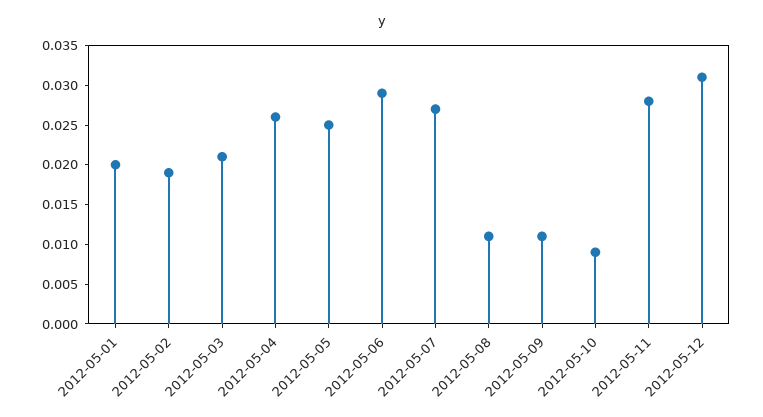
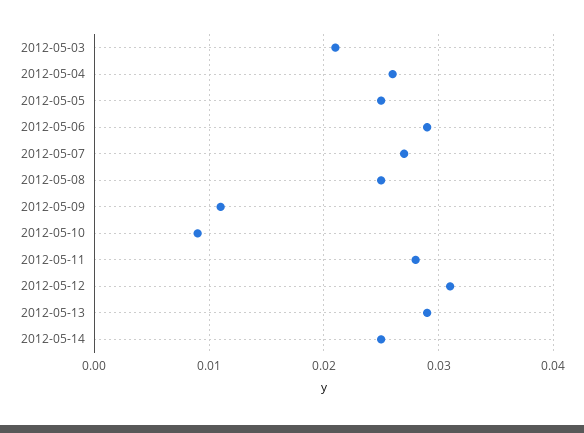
2012-05-01: 0.02 -> none
2012-05-02: 0.02 -> none
2012-05-08: 0.01 -> 0.025
2012-05-13: none -> 0.029
2012-05-14: none -> 0.025

